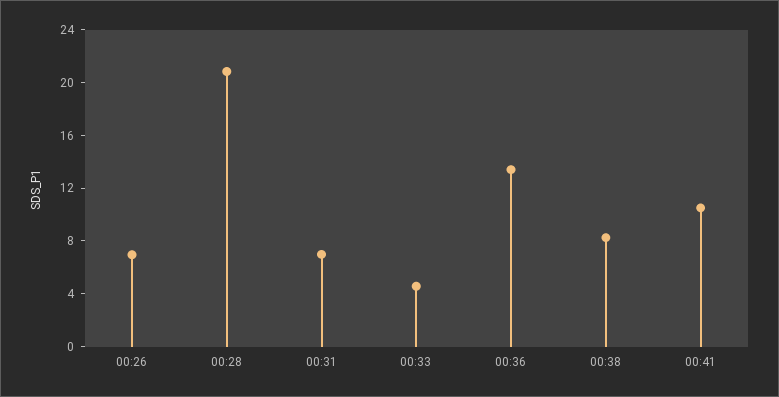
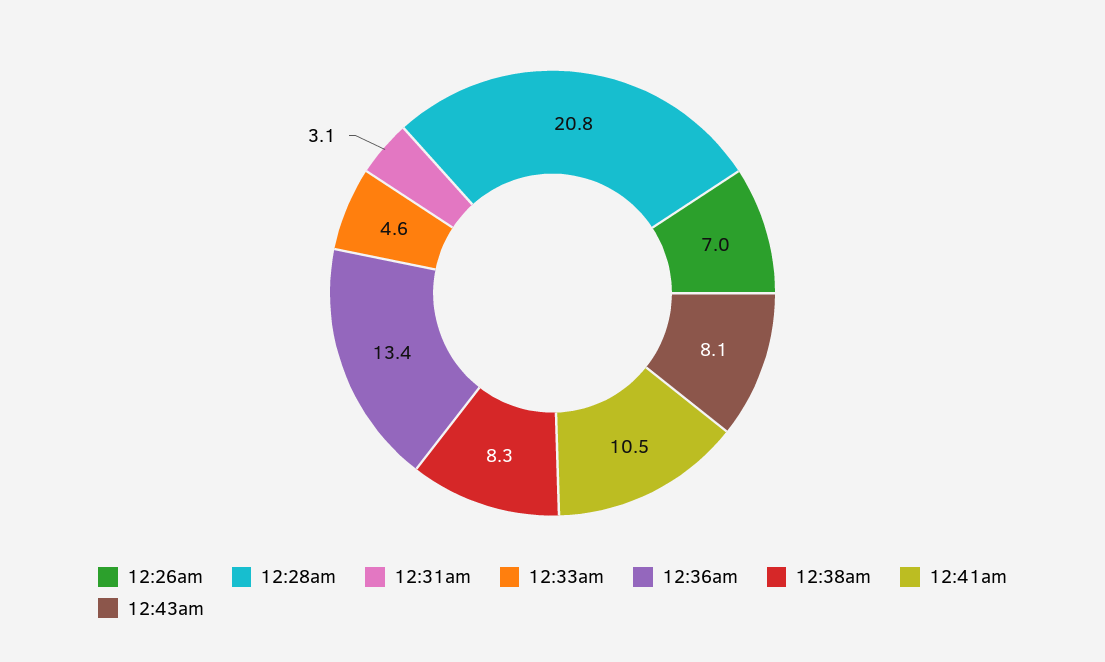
00:31: 7 -> 3.1
12:43am: none -> 8.1

